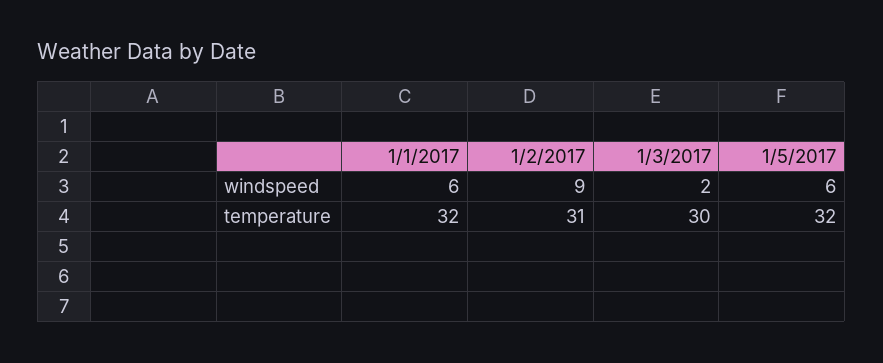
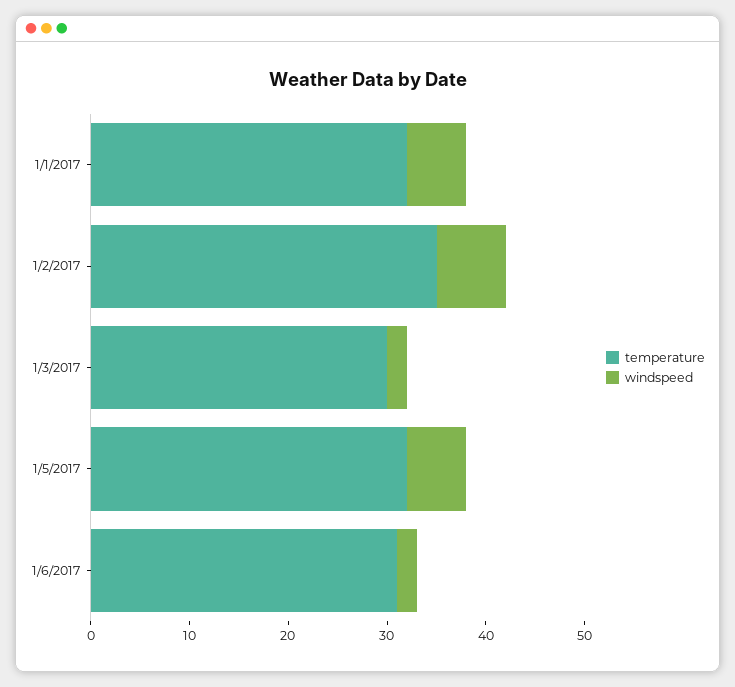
windspeed, 1/2/2017: 9 -> 7
temperature, 1/2/2017: 31 -> 35
temperature, 1/6/2017: none -> 31
windspeed, 1/6/2017: none -> 2

